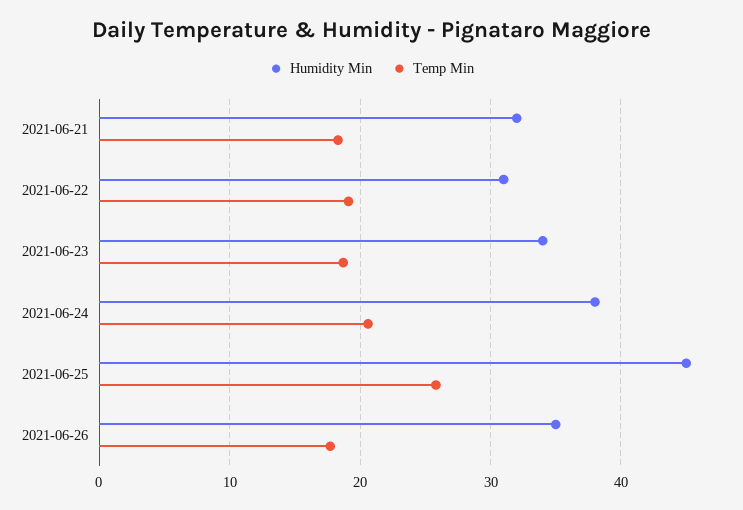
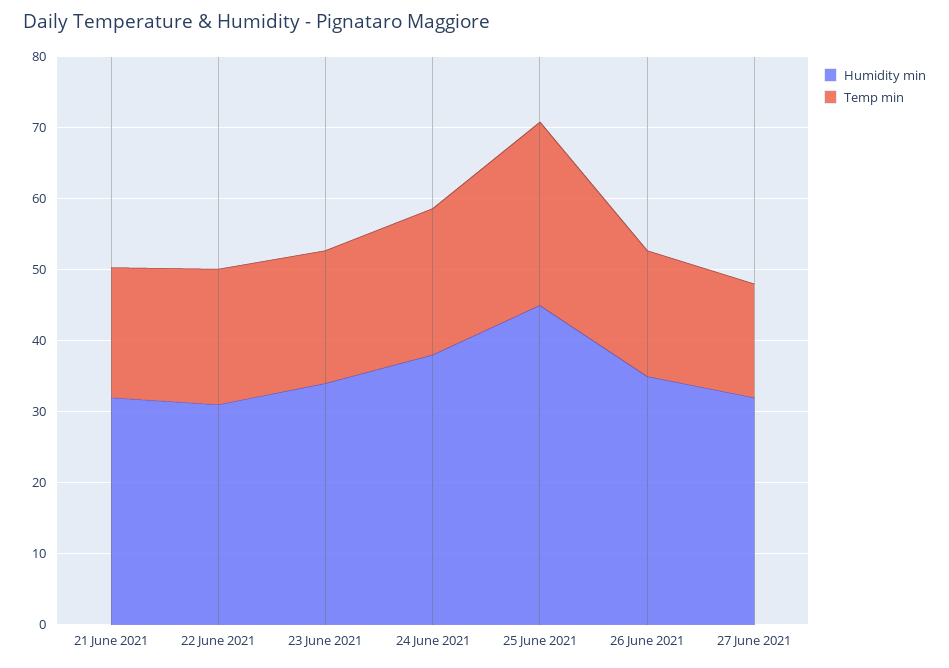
Humidity Min, 27 June 2021: none -> 32
Temp Min, 27 June 2021: none -> 16

